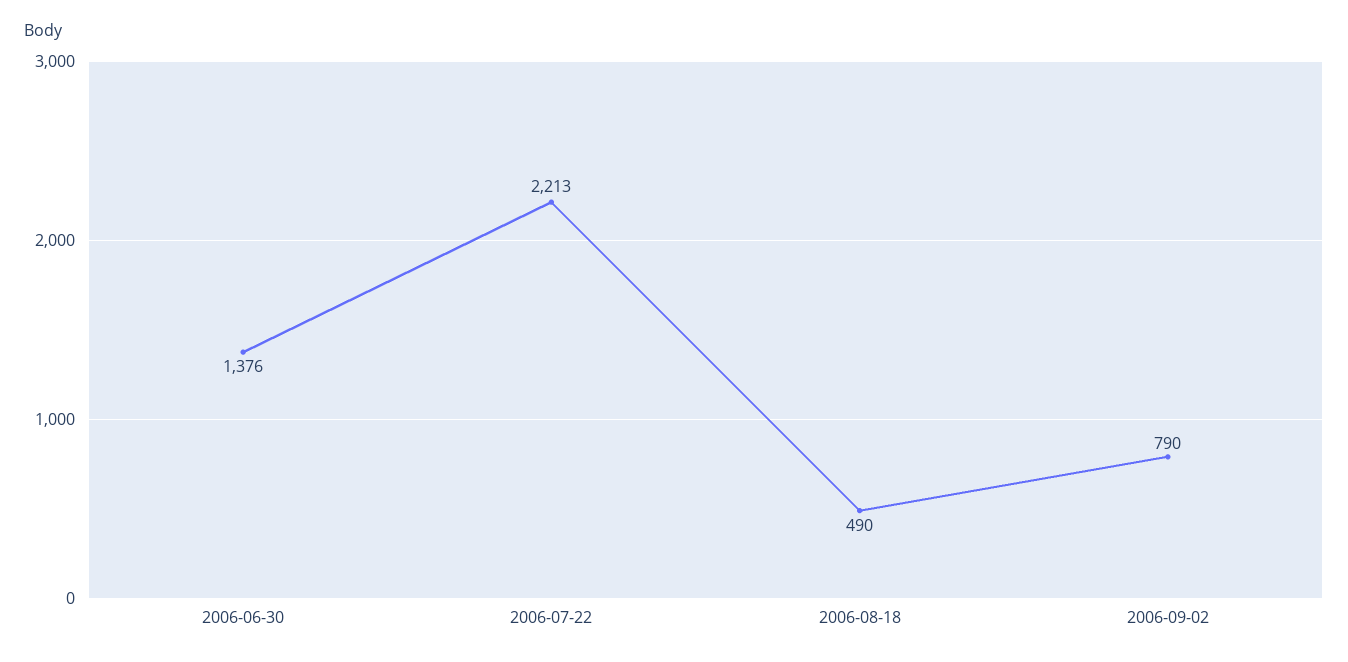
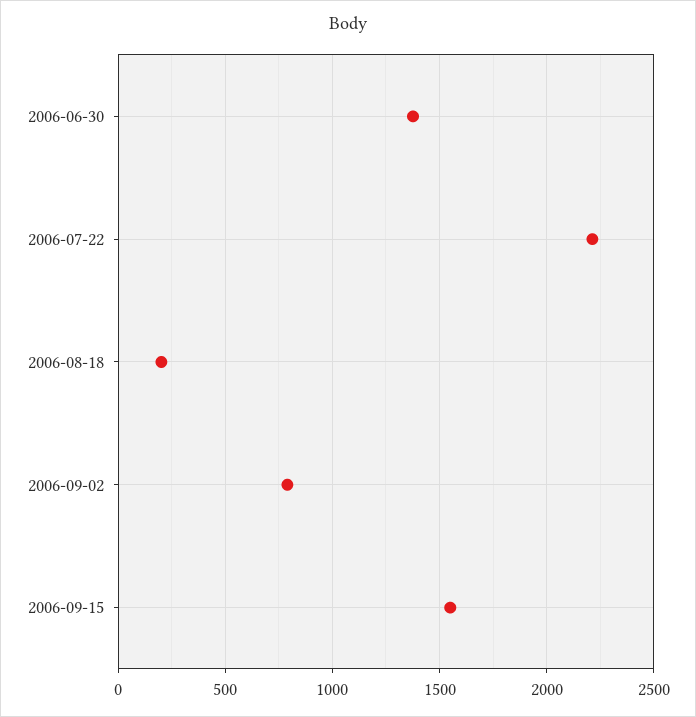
2006-08-18: 490 -> 200
2006-09-15: none -> 1550

